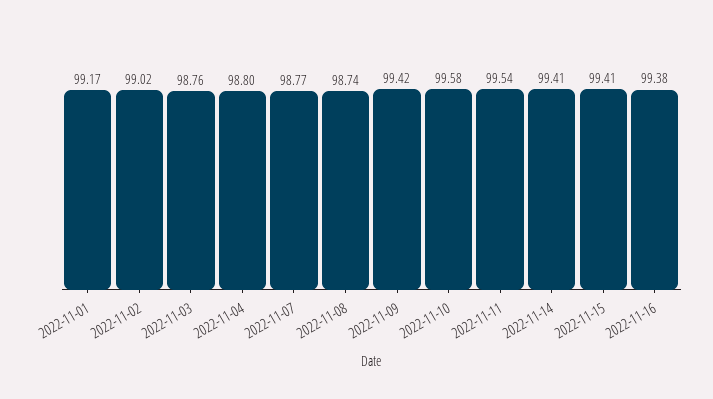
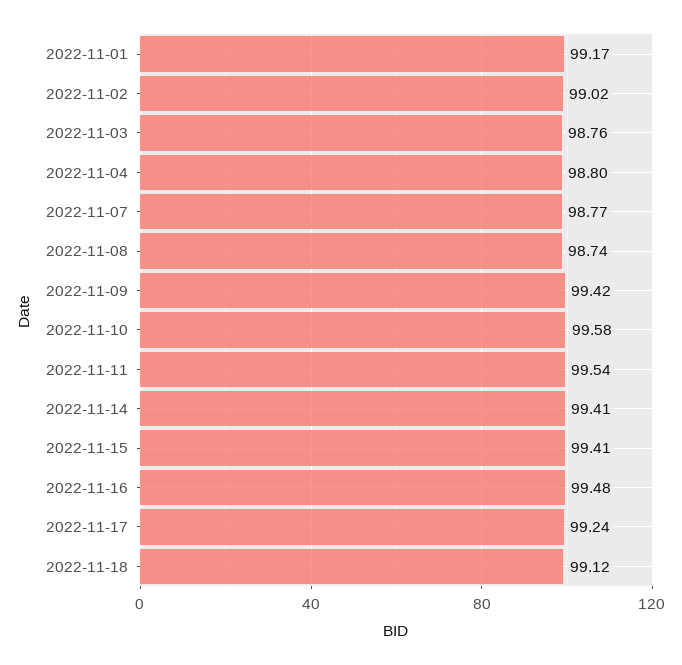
2022-11-16: 99.38 -> 99.48
2022-11-17: none -> 99.24
2022-11-18: none -> 99.12

